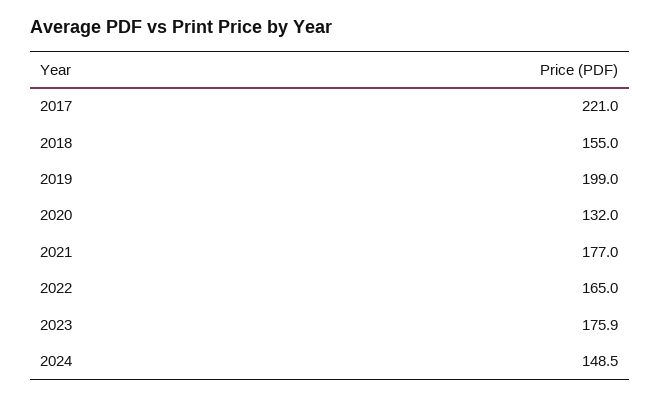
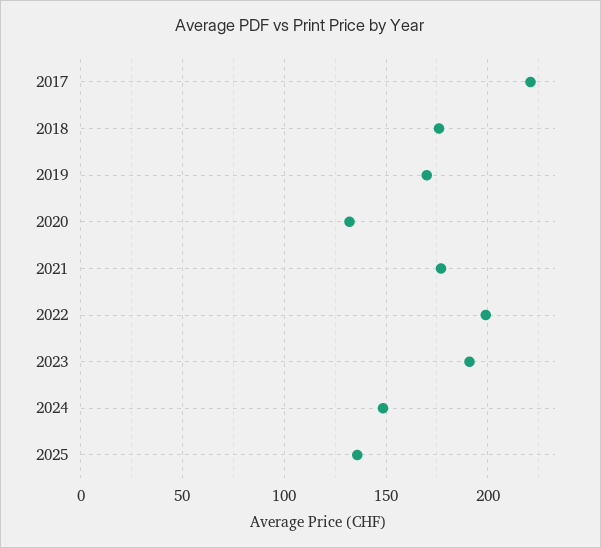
2018: 155 -> 175
2019: 199 -> 170
2022: 165 -> 200
2023: 175.9 -> 190
2025: none -> 135

